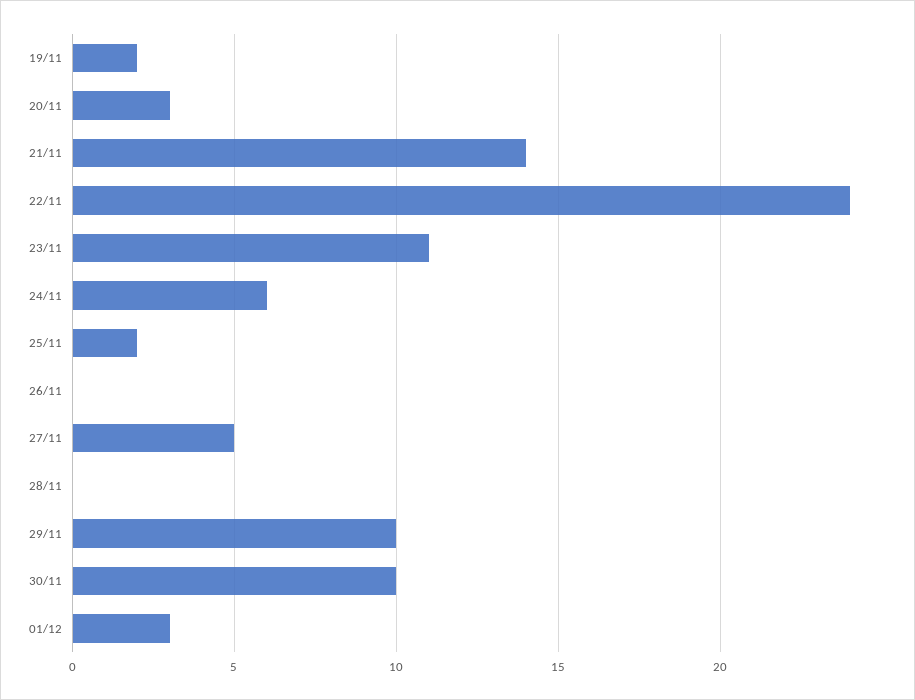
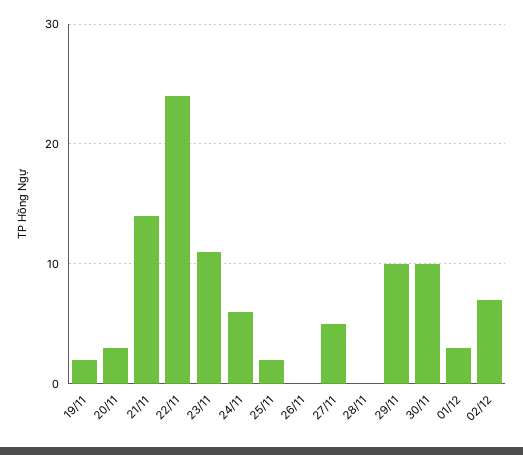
02/12: none -> 7

